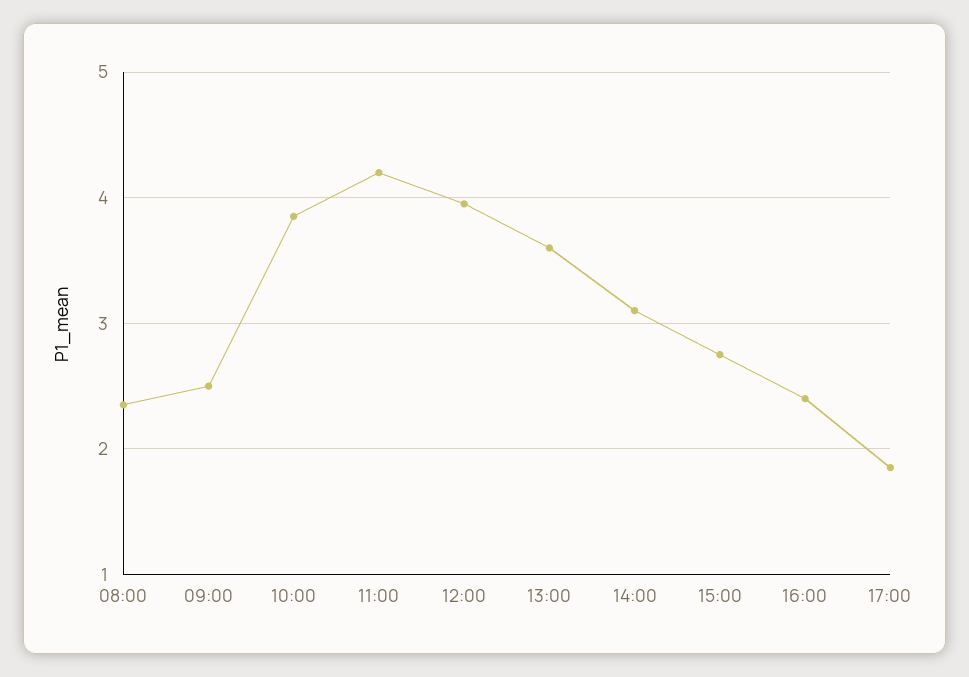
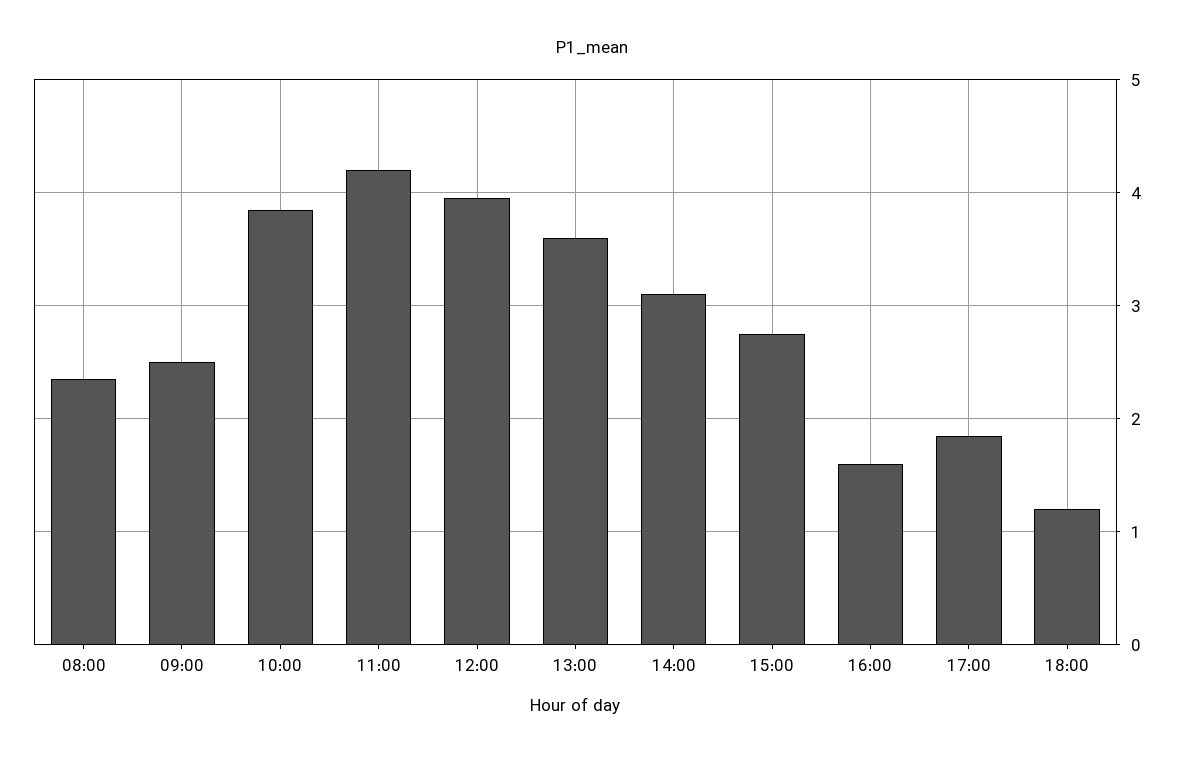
16:00: 2.4 -> 1.6
18:00: none -> 1.2

